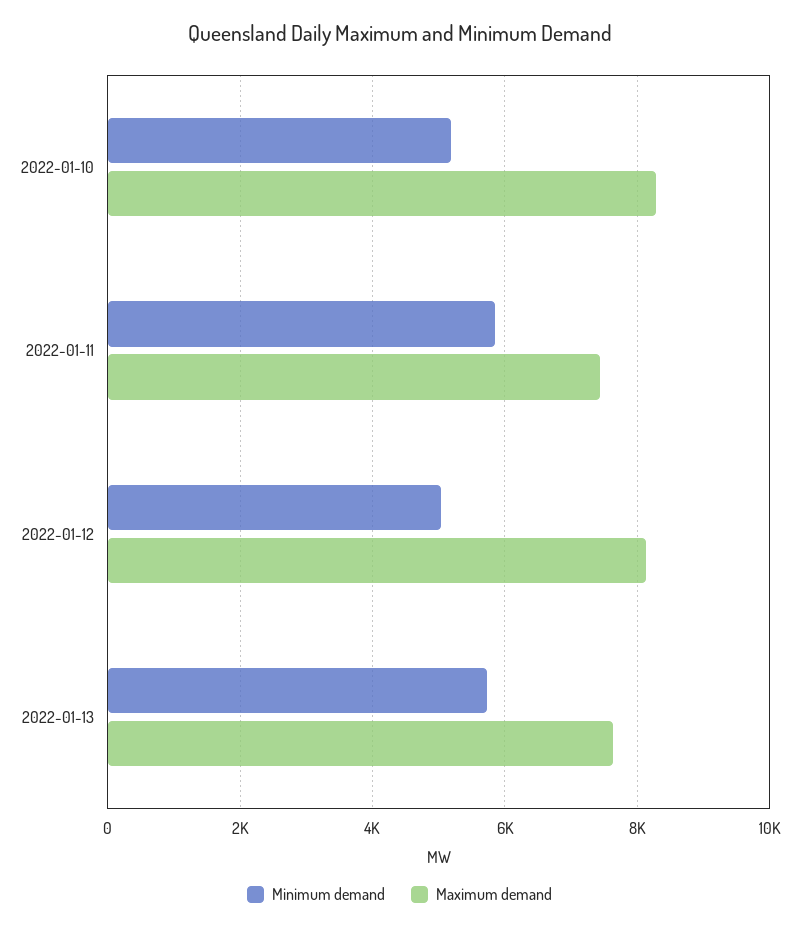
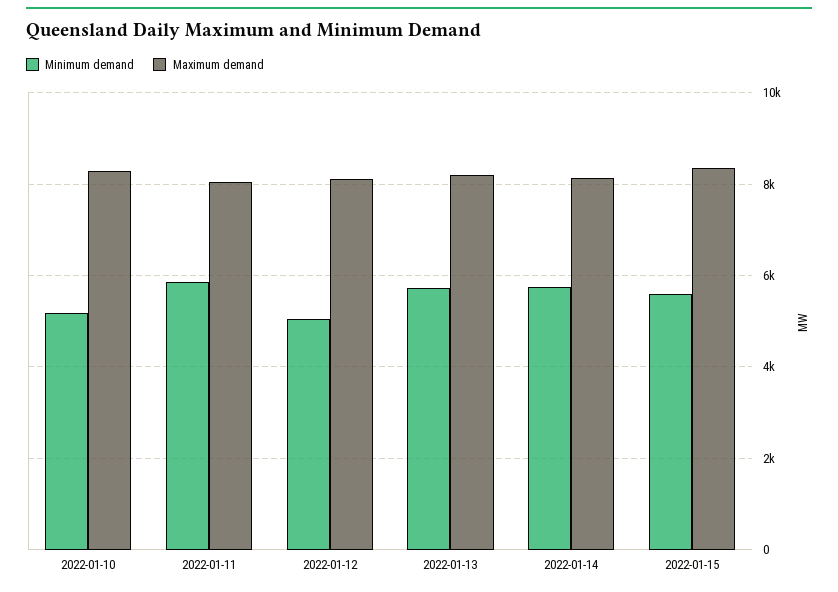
Maximum demand, 2022-01-11: 7400 -> 8000
Maximum demand, 2022-01-13: 7600 -> 8200
Minimum demand, 2022-01-14: none -> 5800
Maximum demand, 2022-01-14: none -> 8200
Minimum demand, 2022-01-15: none -> 5600
Maximum demand, 2022-01-15: none -> 8400

